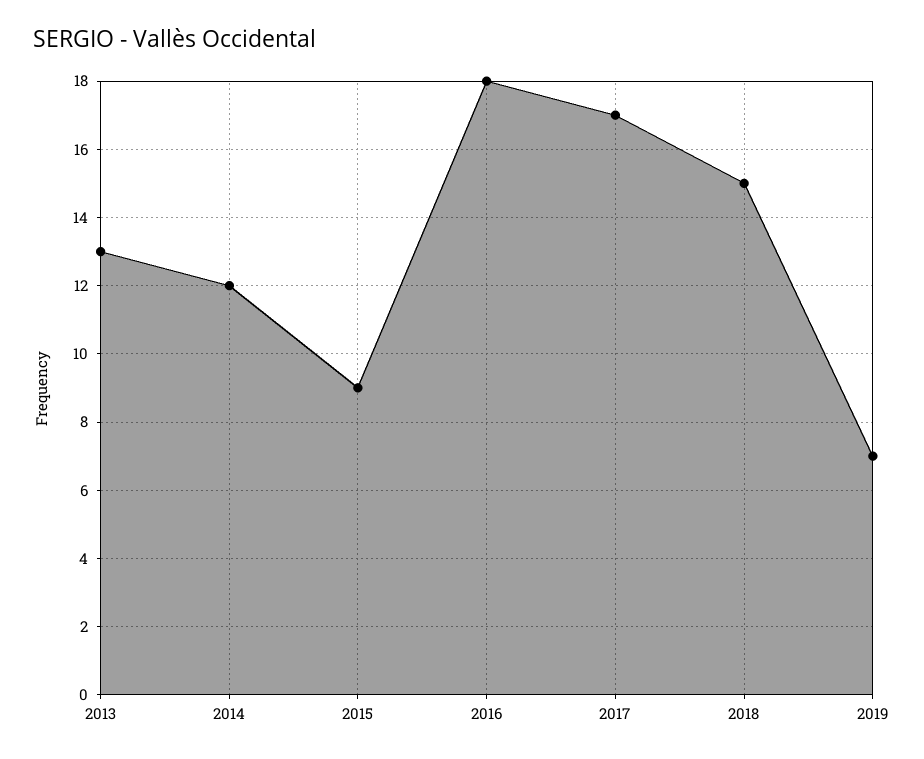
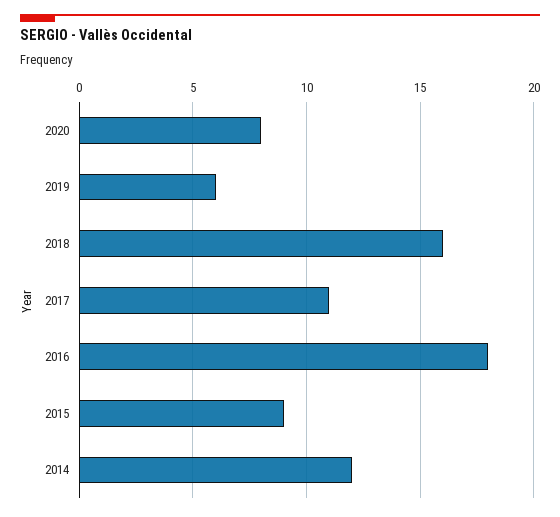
2013: 13 -> none
2017: 17 -> 11
2018: 15 -> 16
2019: 7 -> 6
2020: none -> 8

